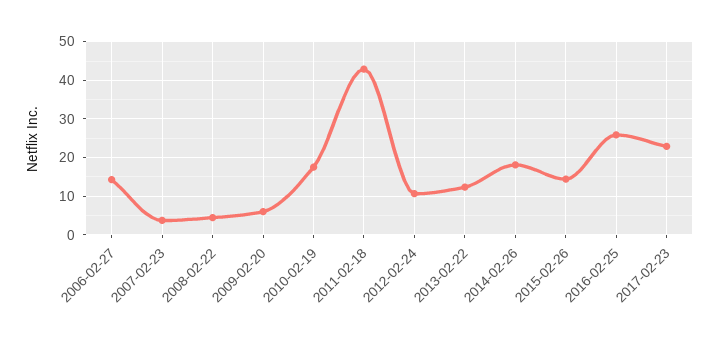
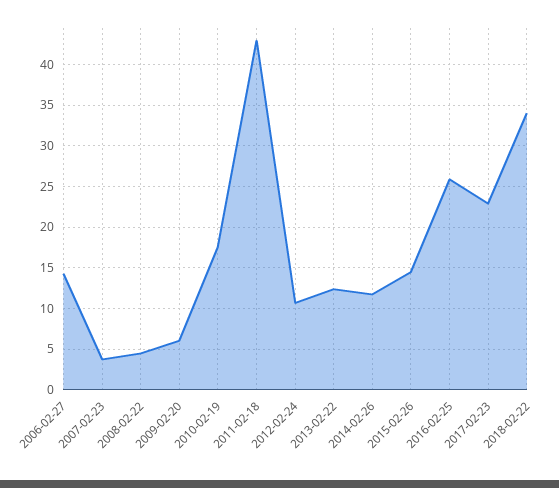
2014-02-26: 18 -> 12
2018-02-22: none -> 34

